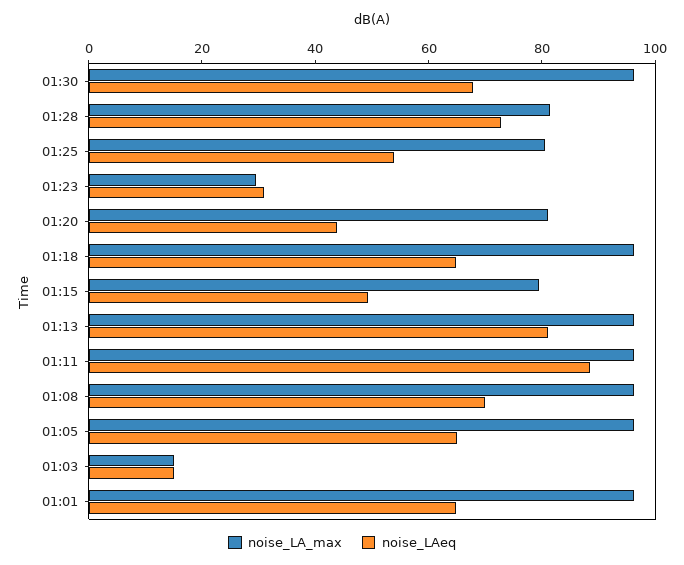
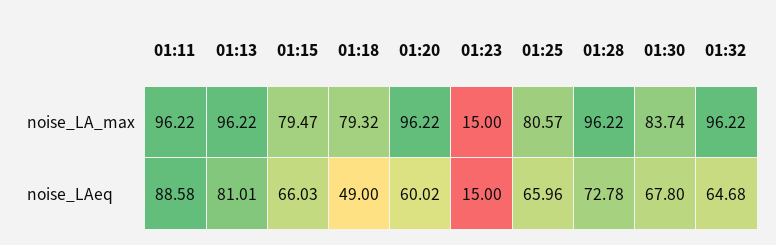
noise_LA_max, 01:30: 95 -> 83.74
noise_LA_max, 01:28: 80 -> 96.22
noise_LAeq, 01:25: 55 -> 65.96
noise_LA_max, 01:23: 30 -> 15
noise_LAeq, 01:23: 30 -> 15
noise_LA_max, 01:20: 80 -> 96.22
noise_LAeq, 01:20: 45 -> 60.02
noise_LA_max, 01:18: 95 -> 79.32
noise_LAeq, 01:18: 65 -> 49
noise_LAeq, 01:15: 50 -> 66.03
noise_LA_max, 01:08: 95 -> none
noise_LAeq, 01:08: 70 -> none
noise_LA_max, 01:05: 95 -> none
noise_LAeq, 01:05: 65 -> none
noise_LA_max, 01:03: 15 -> none
noise_LAeq, 01:03: 15 -> none
noise_LA_max, 01:01: 95 -> none
noise_LAeq, 01:01: 65 -> none
noise_LA_max, 01:32: none -> 96.22
noise_LAeq, 01:32: none -> 64.68

